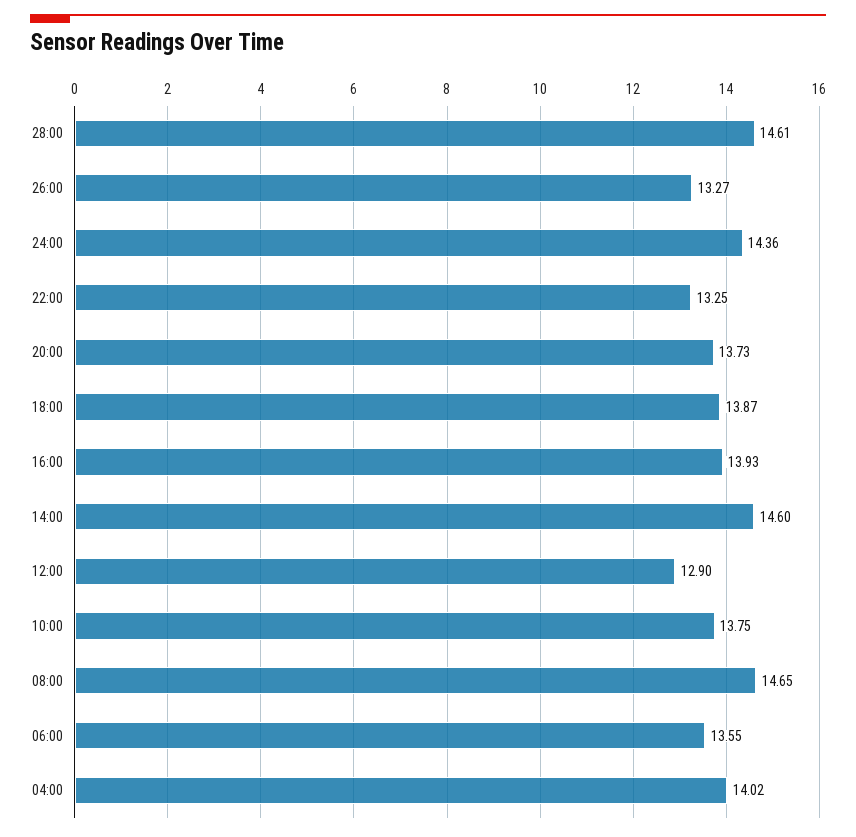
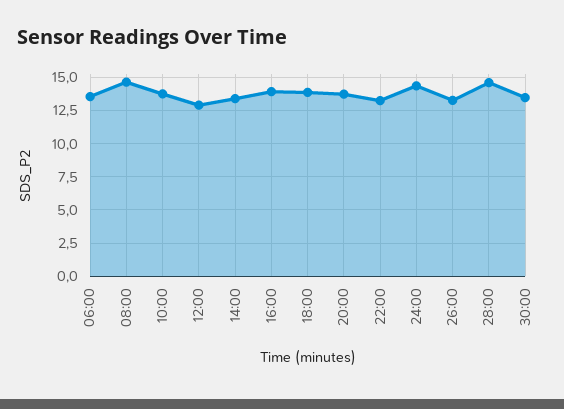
14:00: 14.6 -> 13.5
04:00: 14.02 -> none
30:00: none -> 13.5

